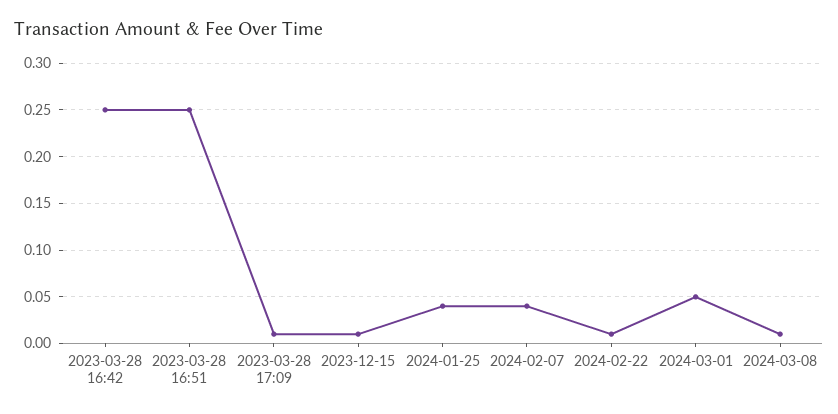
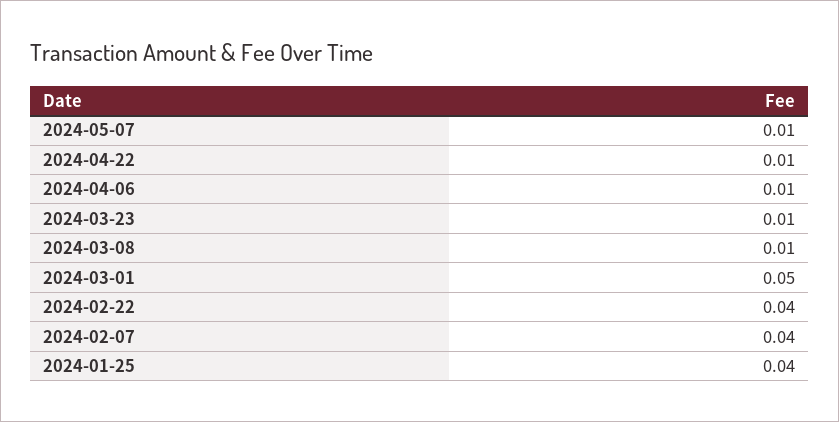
2023-03-28 16:42: 0.25 -> none
2023-03-28 16:51: 0.25 -> none
2023-03-28 17:09: 0.01 -> none
2023-12-15: 0.01 -> none
2024-02-22: 0.01 -> 0.04
2024-05-07: none -> 0.01
2024-04-22: none -> 0.01
2024-04-06: none -> 0.01
2024-03-23: none -> 0.01

